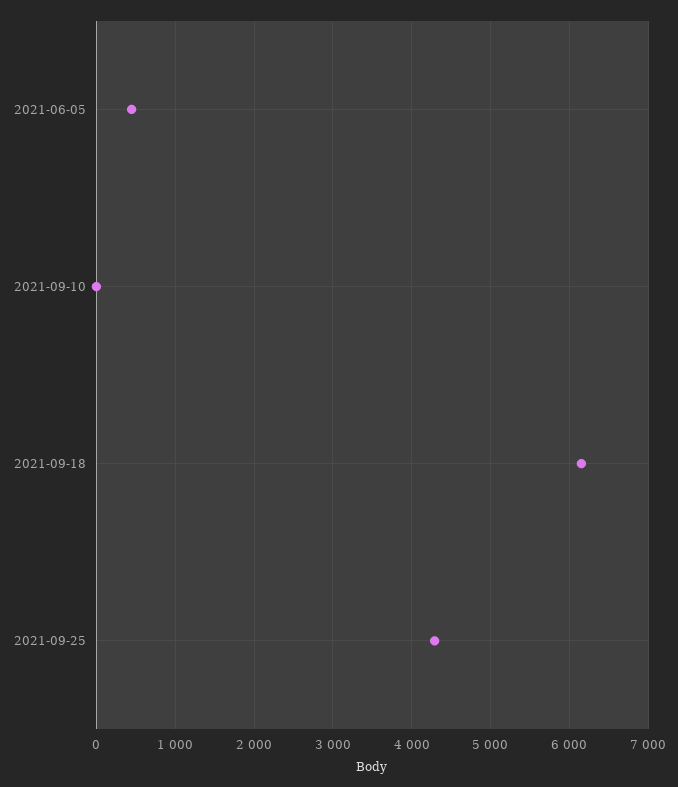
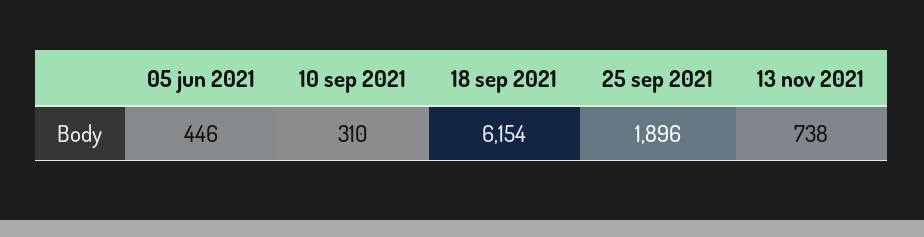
2021-09-10: 0 -> 310
2021-09-25: 4300 -> 1896
13 nov 2021: none -> 738

